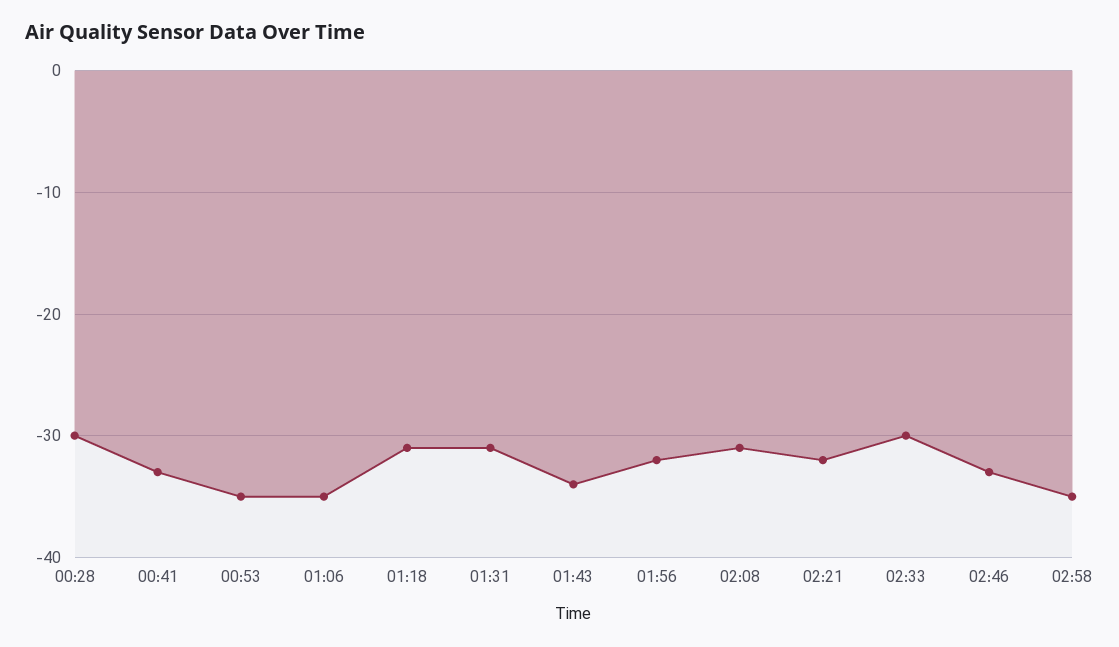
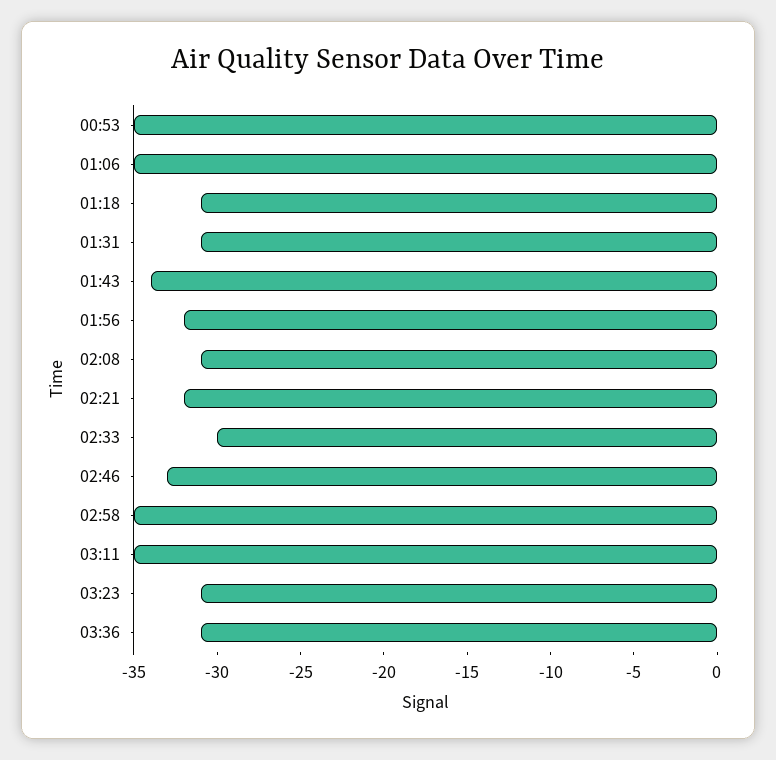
00:28: -30 -> none
00:41: -33 -> none
03:11: none -> -35
03:23: none -> -31
03:36: none -> -31

